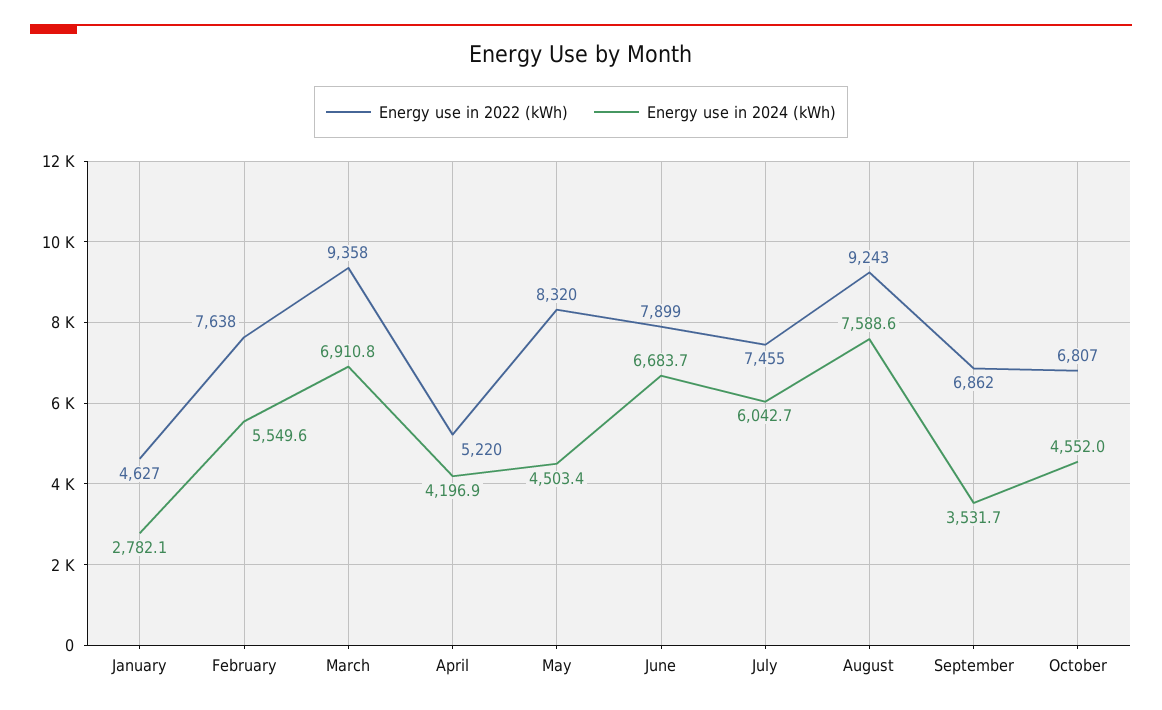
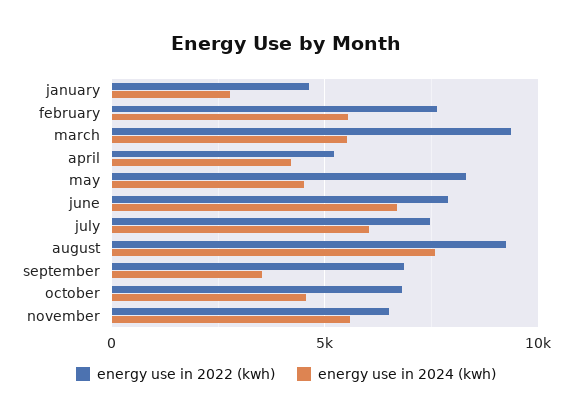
Energy use in 2024 (kWh), March: 6910.8 -> 5500
Energy use in 2022 (kWh), november: none -> 6500
Energy use in 2024 (kWh), november: none -> 5500

